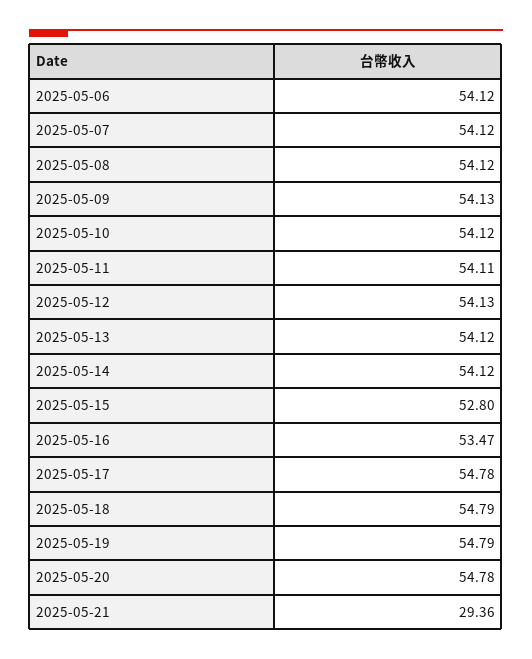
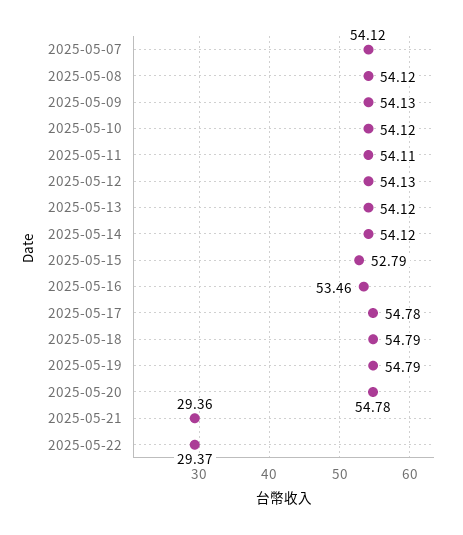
2025-05-06: 54.12 -> none
2025-05-15: 52.8 -> 52.79
2025-05-16: 53.47 -> 53.46
2025-05-22: none -> 29.37

